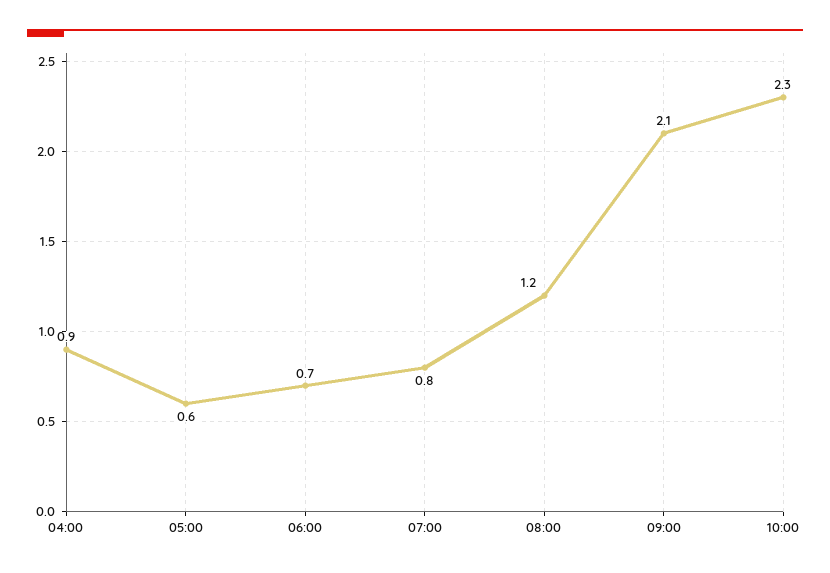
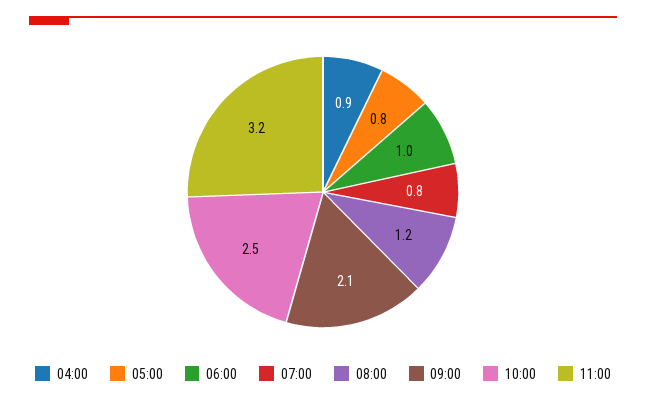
05:00: 0.6 -> 0.8
06:00: 0.7 -> 1
10:00: 2.3 -> 2.5
11:00: none -> 3.2

